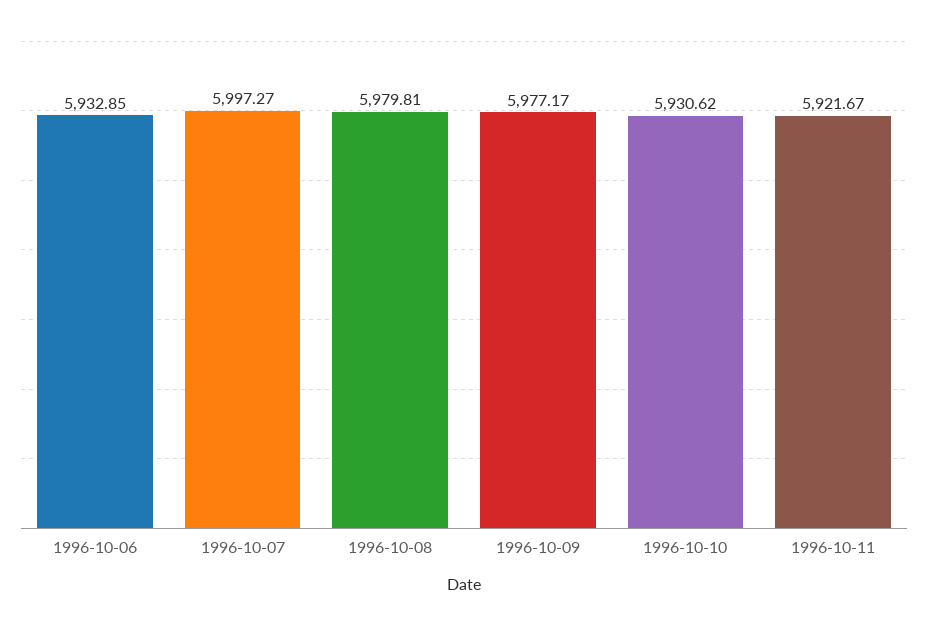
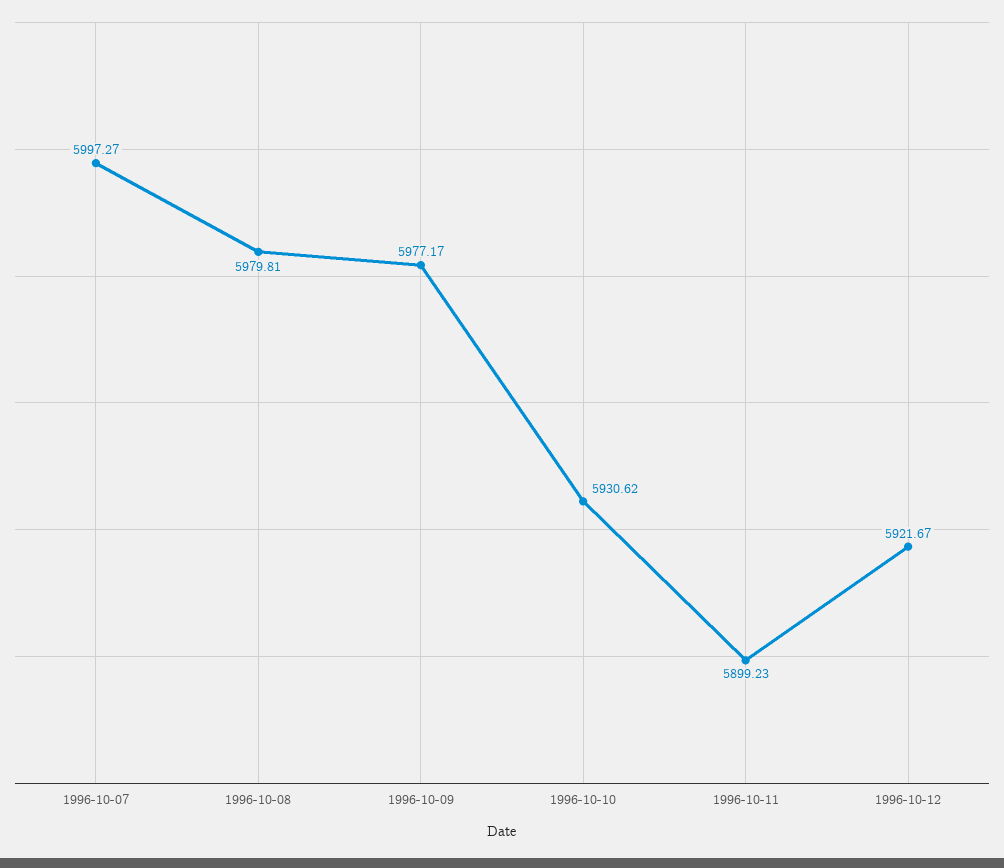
1996-10-06: 5932.85 -> none
1996-10-11: 5921.67 -> 5899.23
1996-10-12: none -> 5921.67

